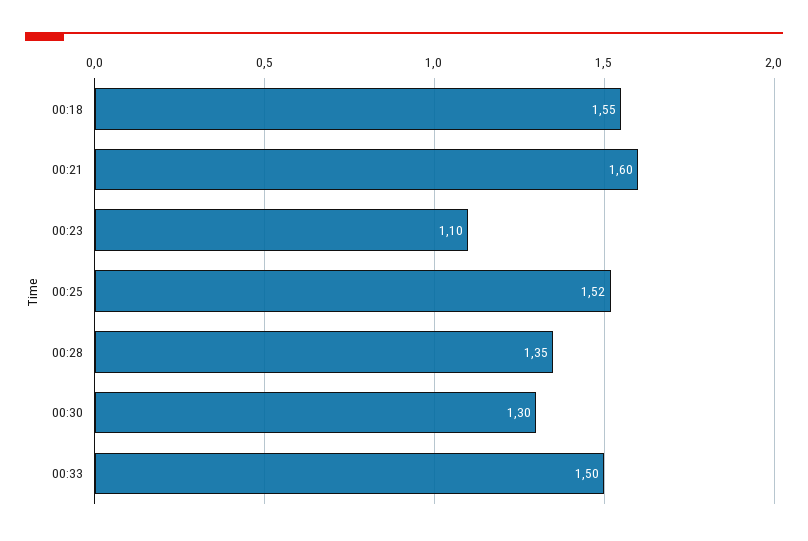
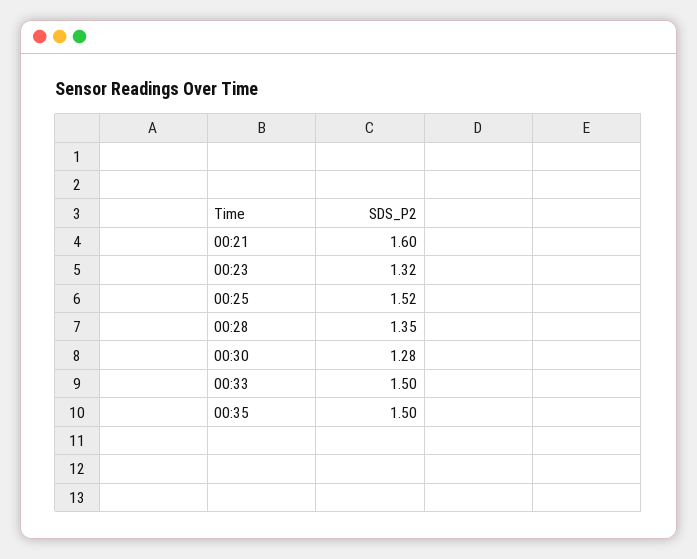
00:18: 1.55 -> none
00:23: 1.1 -> 1.32
00:30: 1.3 -> 1.28
00:35: none -> 1.5

